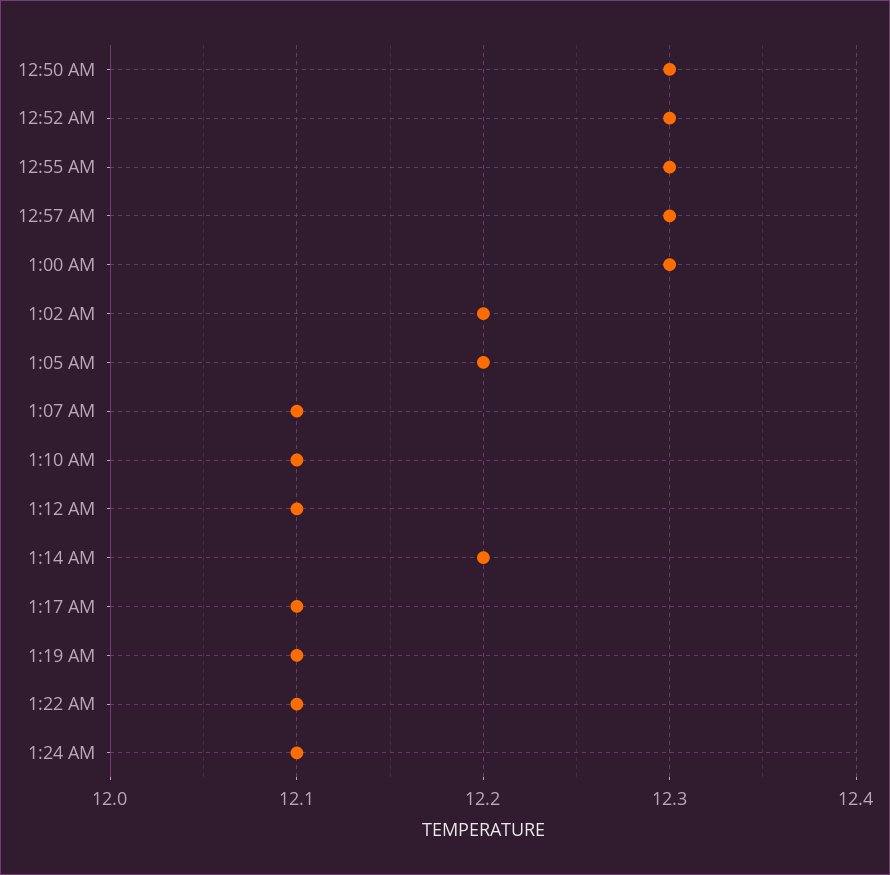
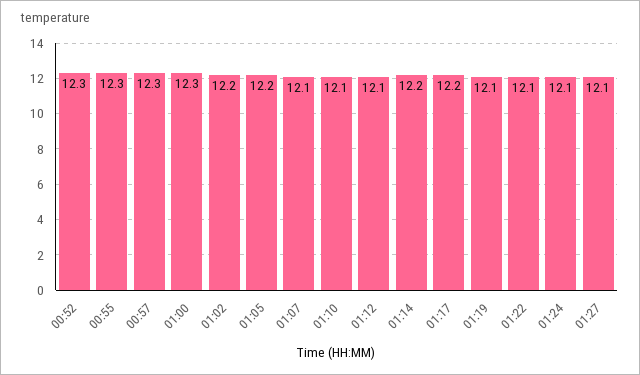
12:50 AM: 12.3 -> none
1:17 AM: 12.1 -> 12.2
01:27: none -> 12.1

